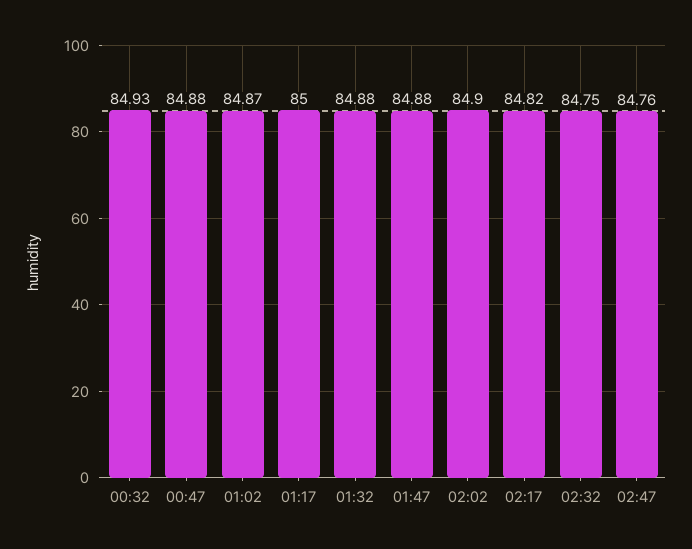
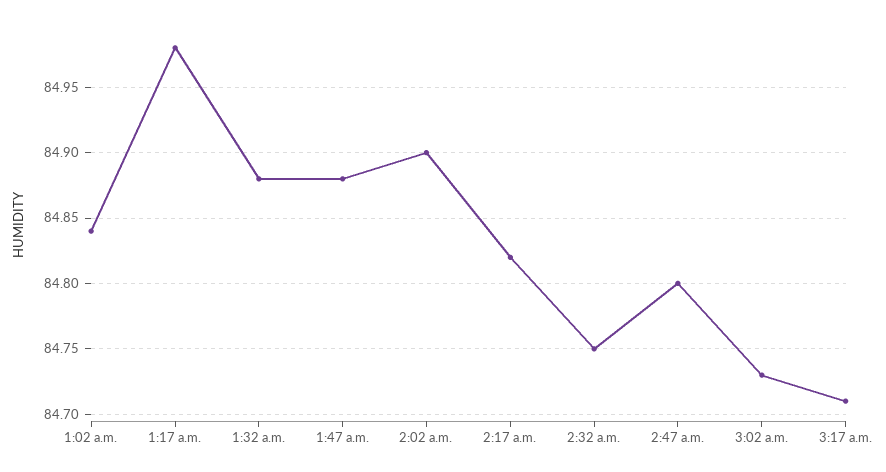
00:32: 84.93 -> none
00:47: 84.88 -> none
01:02: 84.87 -> 84.84
01:17: 85 -> 84.98
02:47: 84.76 -> 84.8
3:02 a.m.: none -> 84.73
3:17 a.m.: none -> 84.71

